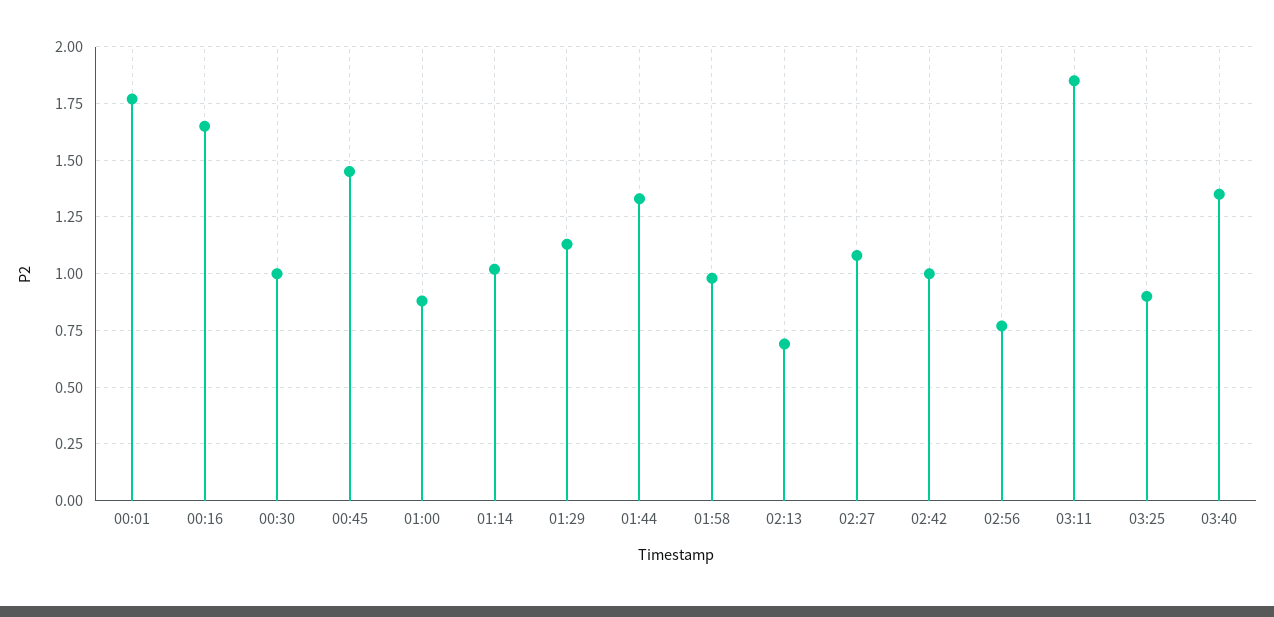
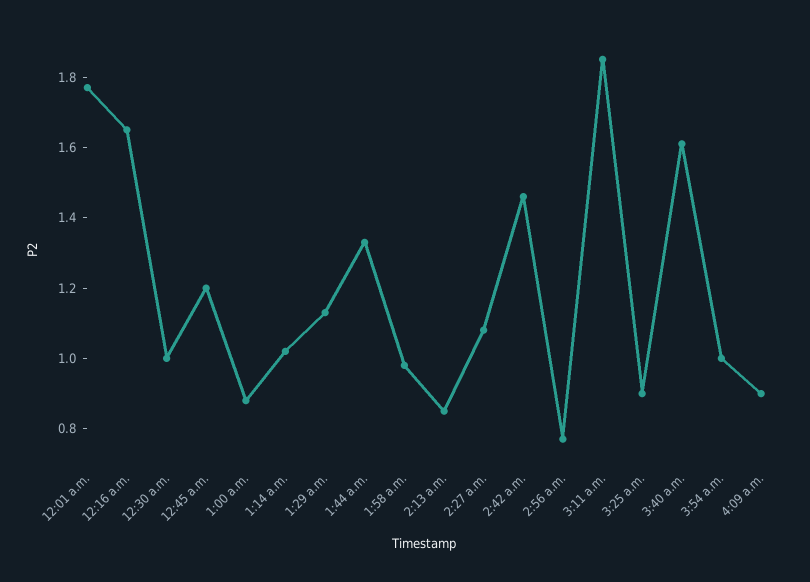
00:45: 1.45 -> 1.2
02:13: 0.7 -> 0.85
02:42: 1 -> 1.45
03:40: 1.35 -> 1.6
3:54 a.m.: none -> 1
4:09 a.m.: none -> 0.9

